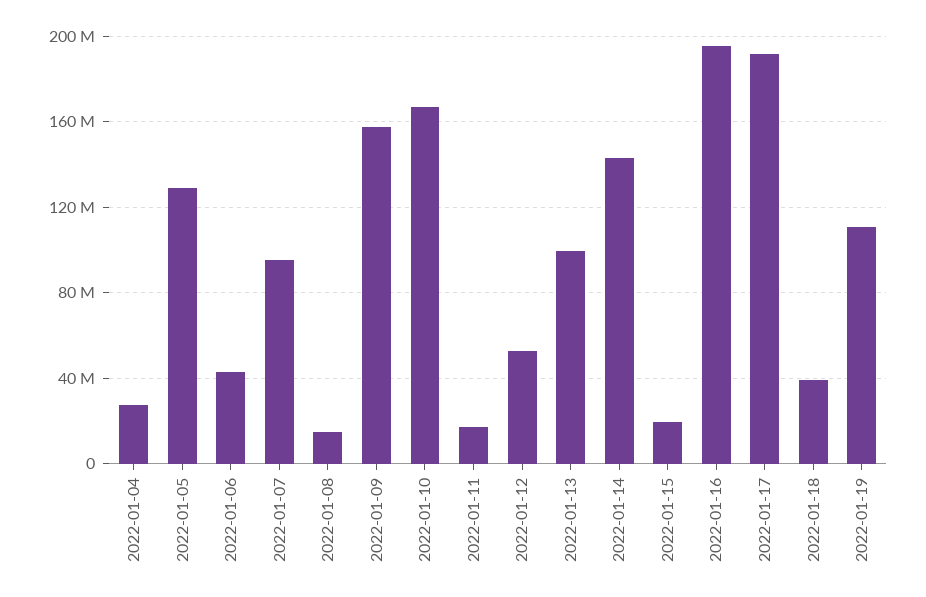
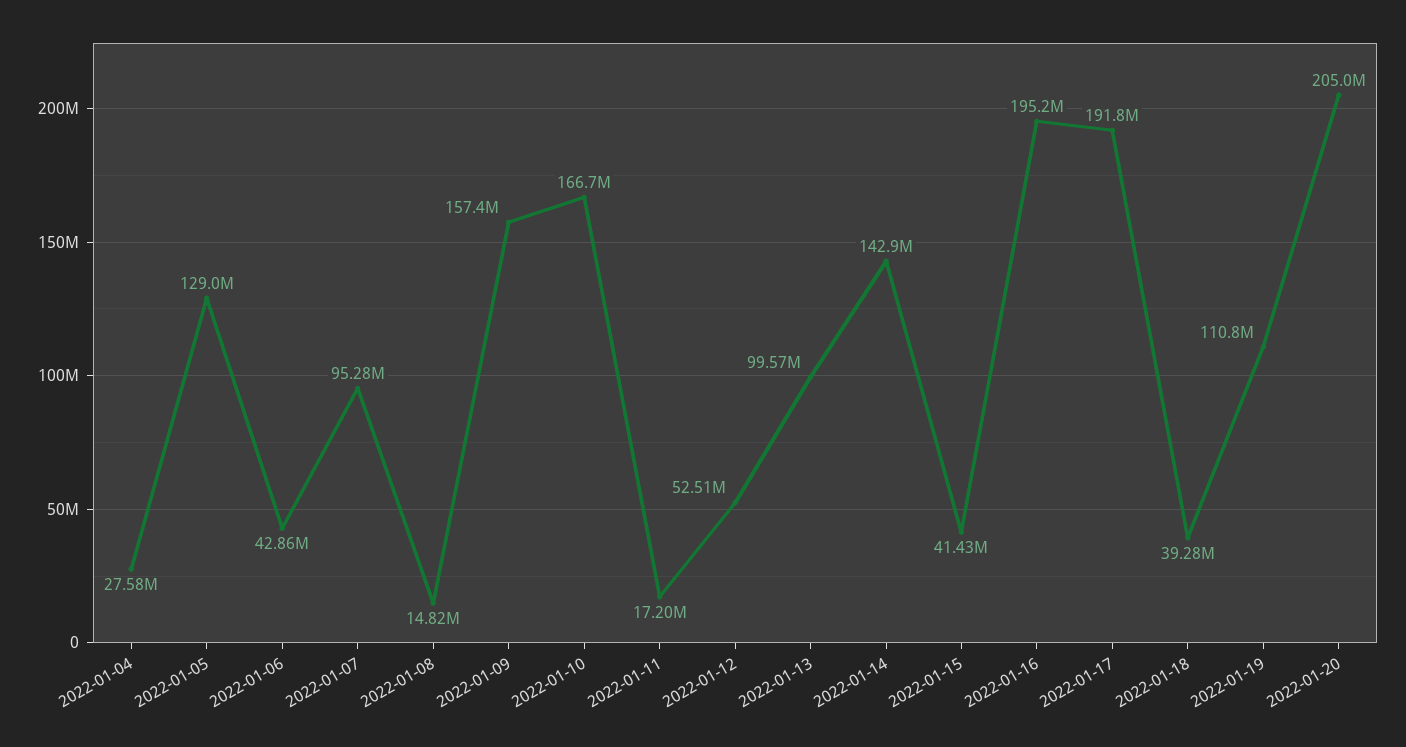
2022-01-15: 20000000 -> 41430000
2022-01-20: none -> 205000000

